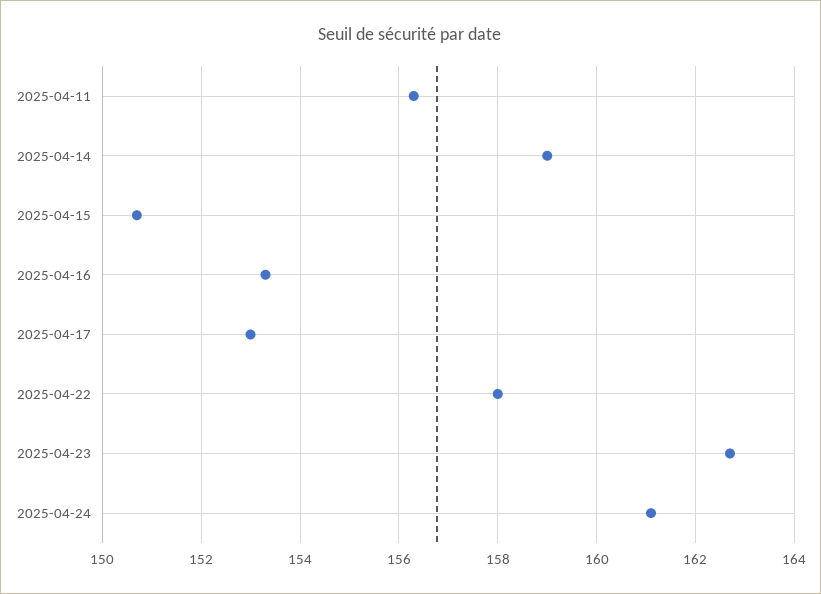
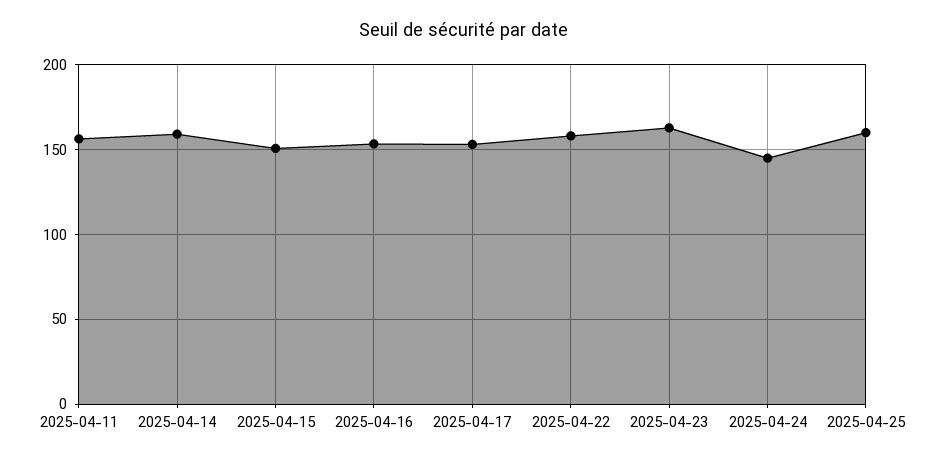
2025-04-24: 161 -> 145
2025-04-25: none -> 160

